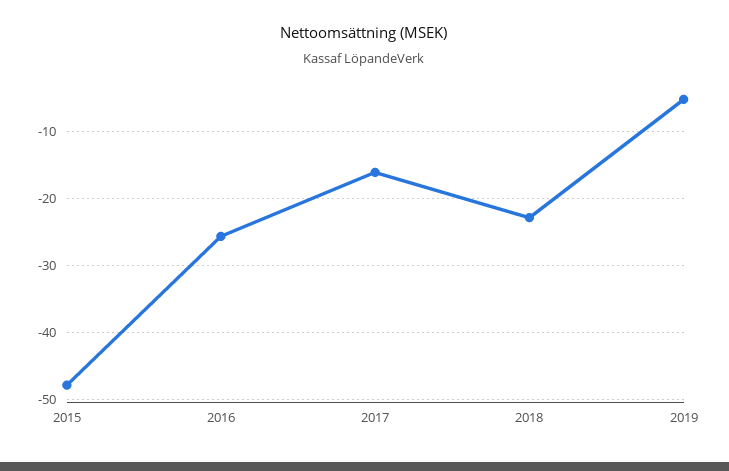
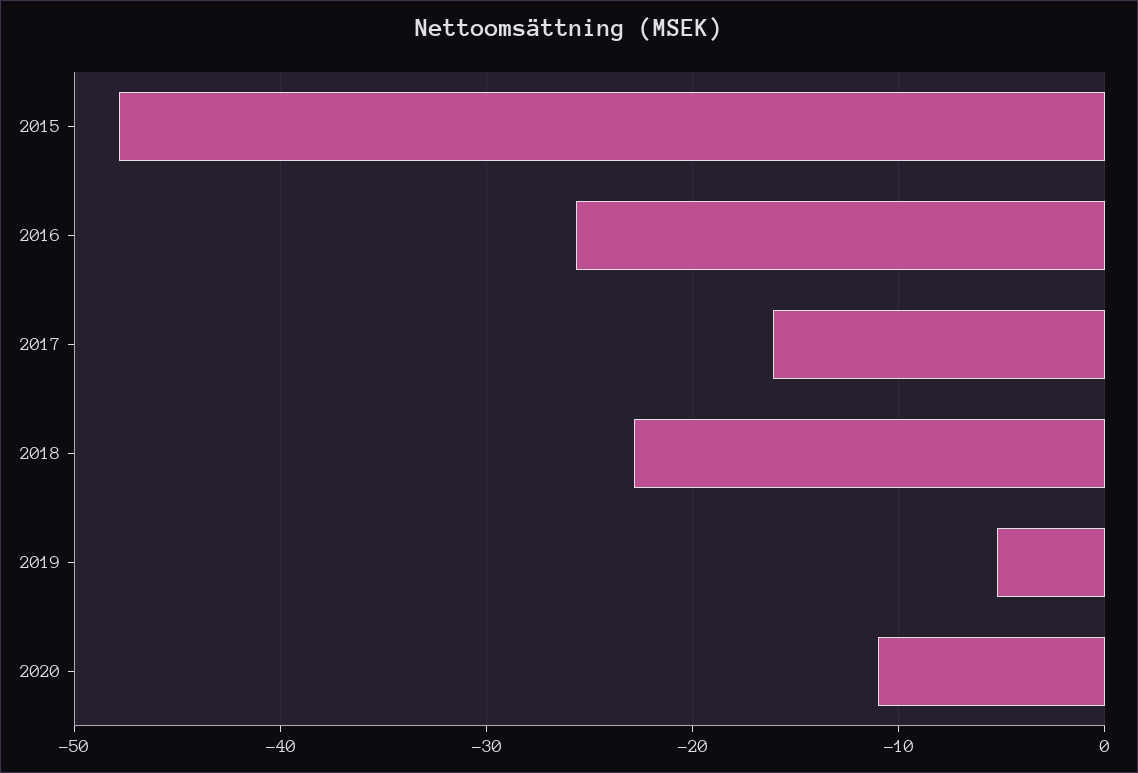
2020: none -> -11

